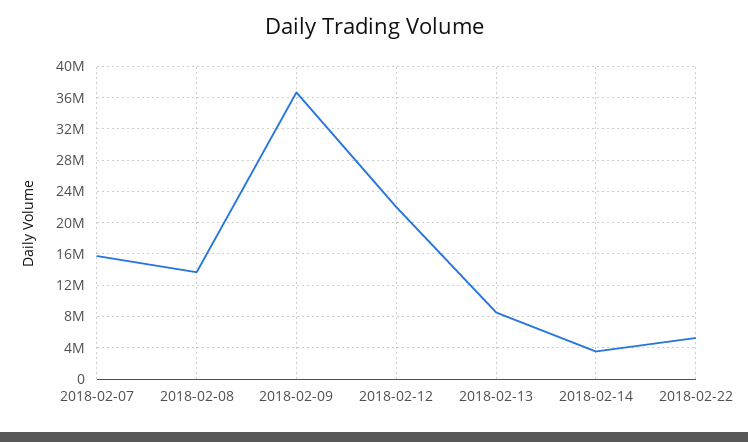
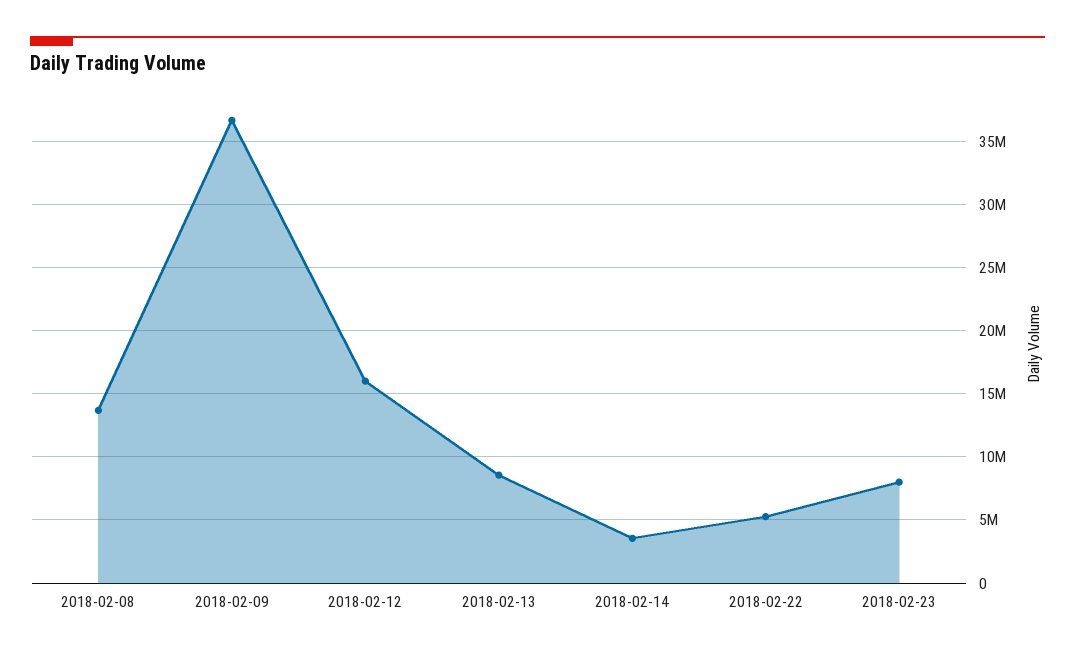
2018-02-07: 16000000 -> none
2018-02-12: 22000000 -> 16000000
2018-02-23: none -> 8000000

